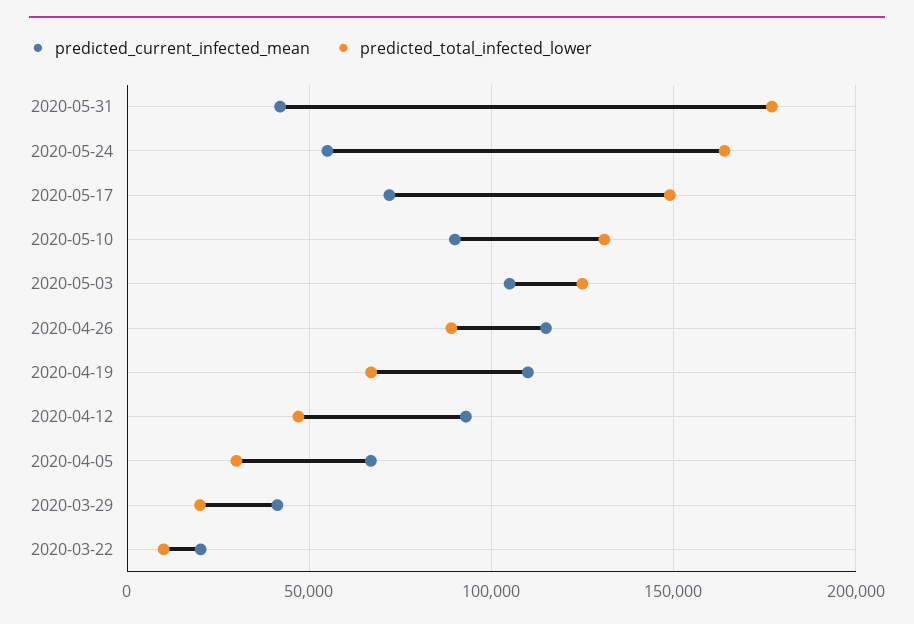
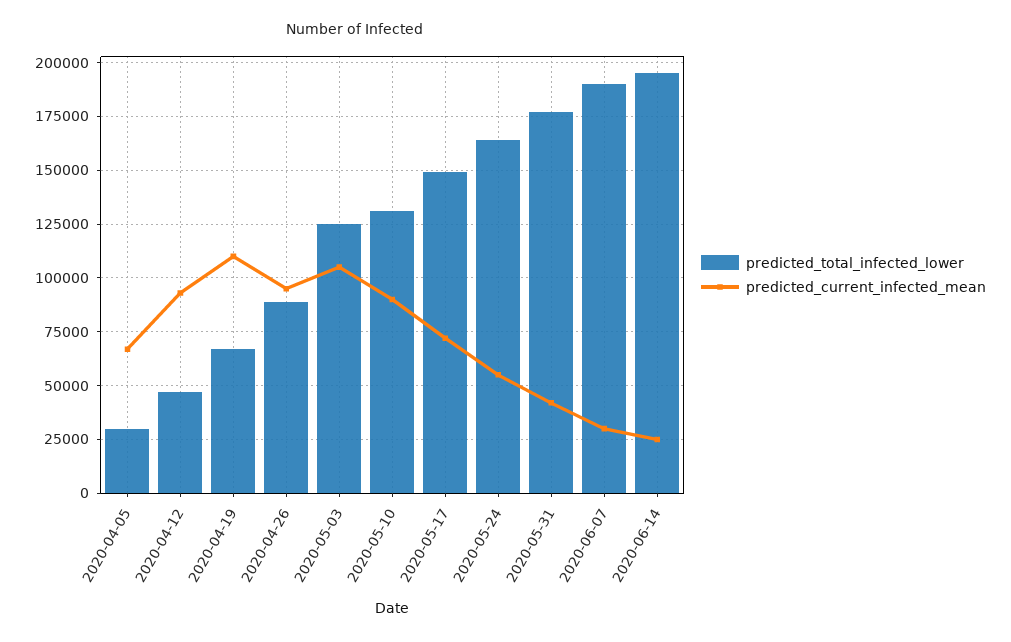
predicted_current_infected_mean, 2020-04-26: 115000 -> 95000
predicted_current_infected_mean, 2020-03-29: 40000 -> none
predicted_total_infected_lower, 2020-03-29: 20000 -> none
predicted_current_infected_mean, 2020-03-22: 20000 -> none
predicted_total_infected_lower, 2020-03-22: 10000 -> none
predicted_total_infected_lower, 2020-06-07: none -> 190000
predicted_current_infected_mean, 2020-06-07: none -> 30000
predicted_total_infected_lower, 2020-06-14: none -> 195000
predicted_current_infected_mean, 2020-06-14: none -> 25000

